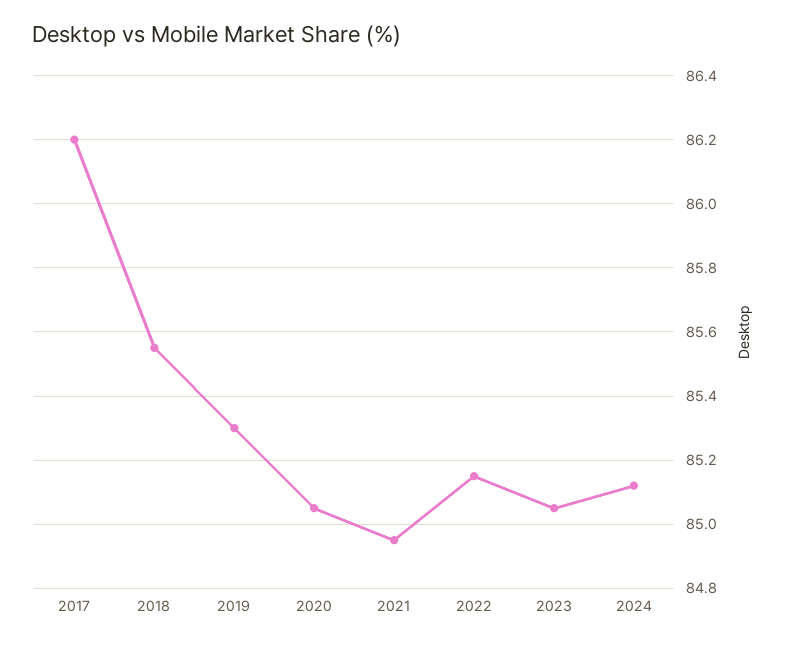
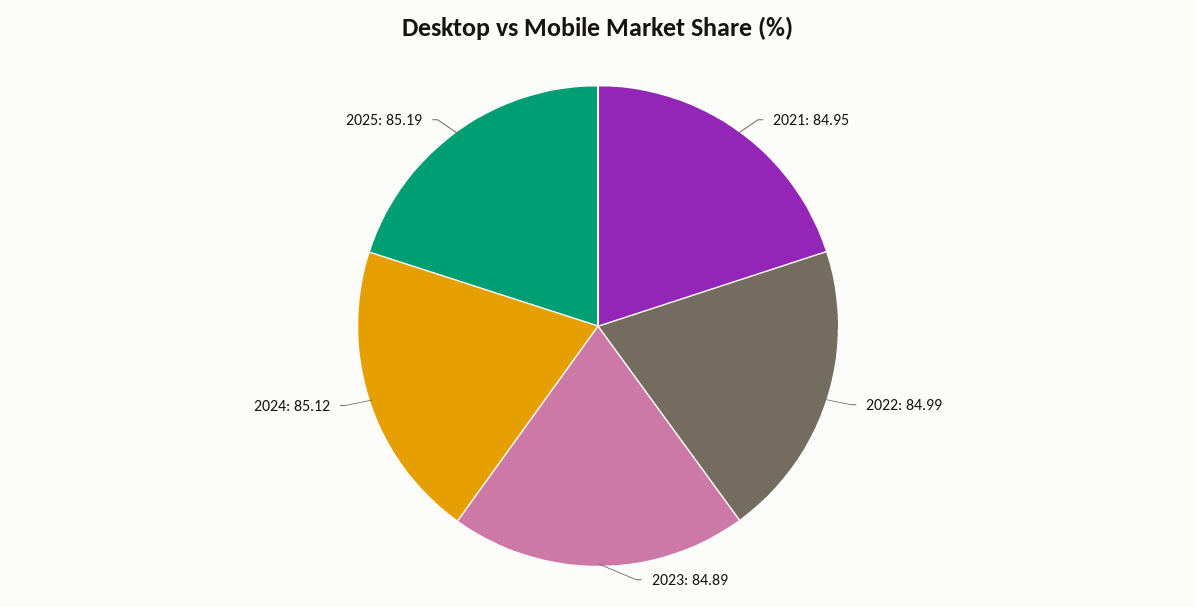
2017: 86.2 -> none
2018: 85.55 -> none
2019: 85.3 -> none
2020: 85.05 -> none
2022: 85.15 -> 84.99
2023: 85.05 -> 84.89
2025: none -> 85.19

